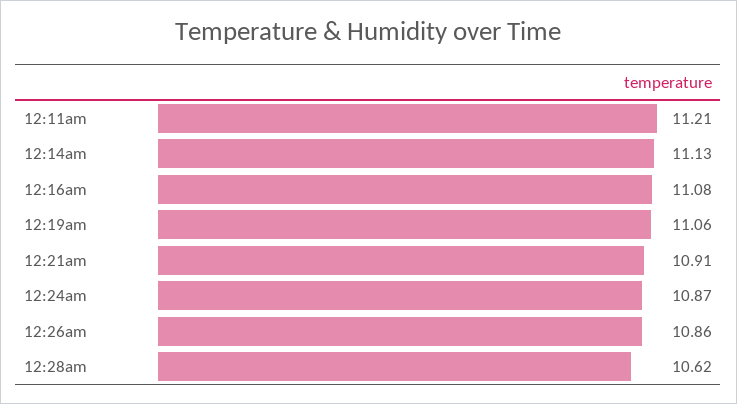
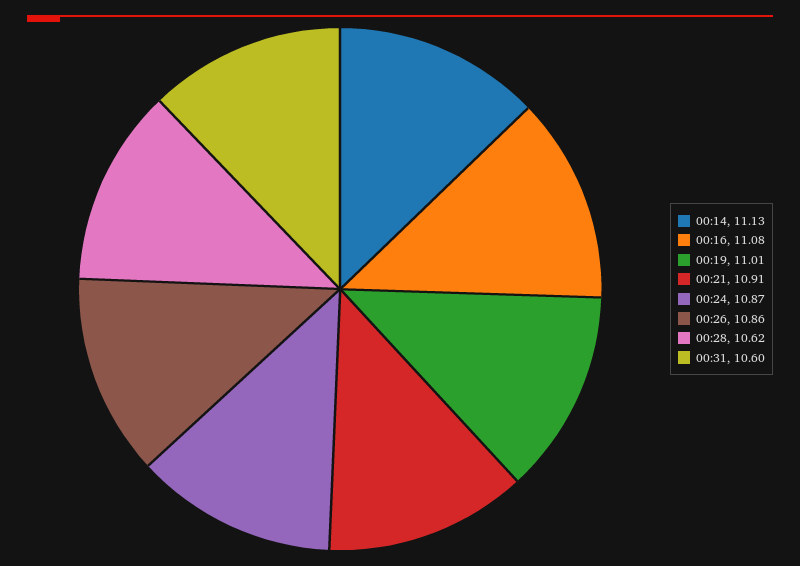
12:11am: 11.21 -> none
12:19am: 11.06 -> 11.01
00:31: none -> 10.6

